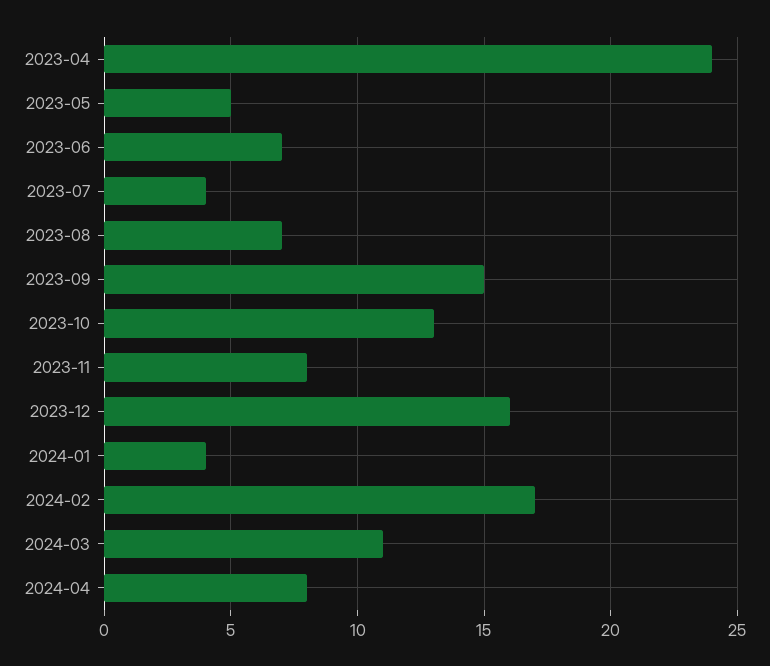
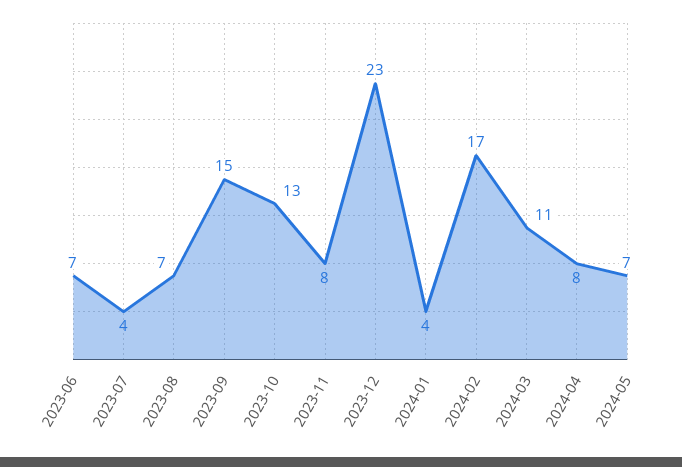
2023-04: 24 -> none
2023-05: 5 -> none
2023-12: 16 -> 23
2024-05: none -> 7

